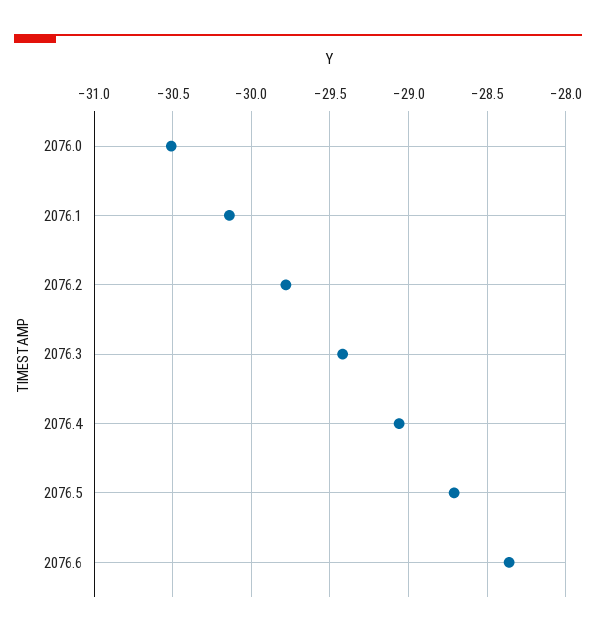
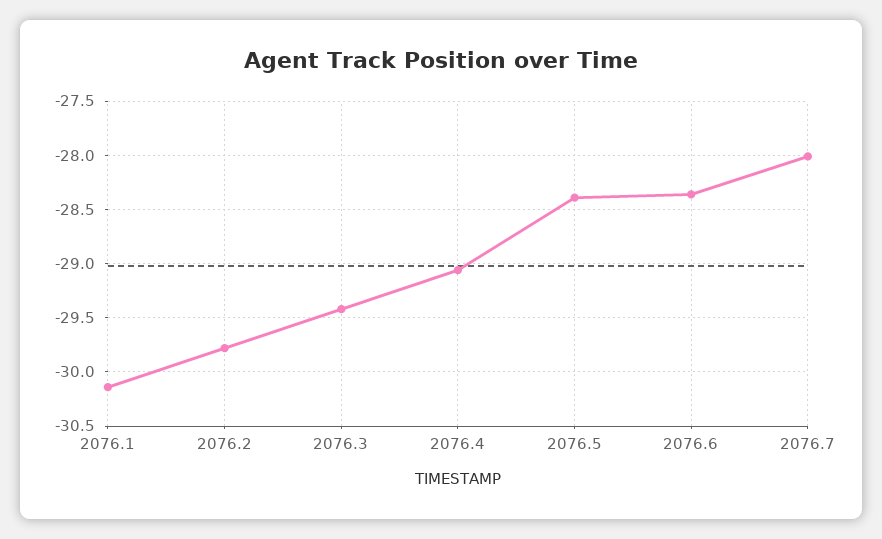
2076.0: -30.5 -> none
2076.5: -28.7 -> -28.4
2076.7: none -> -28

